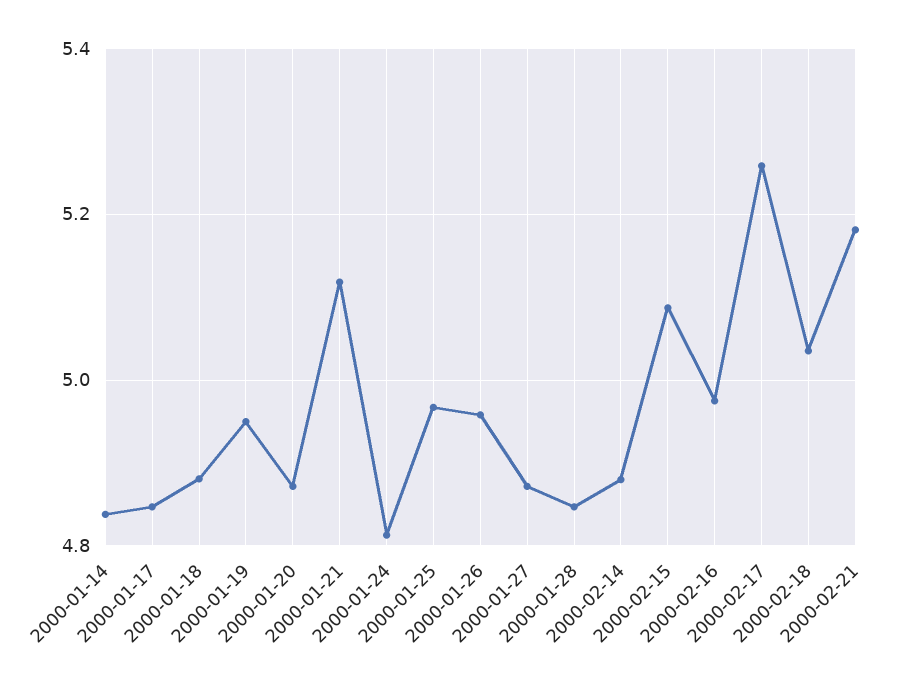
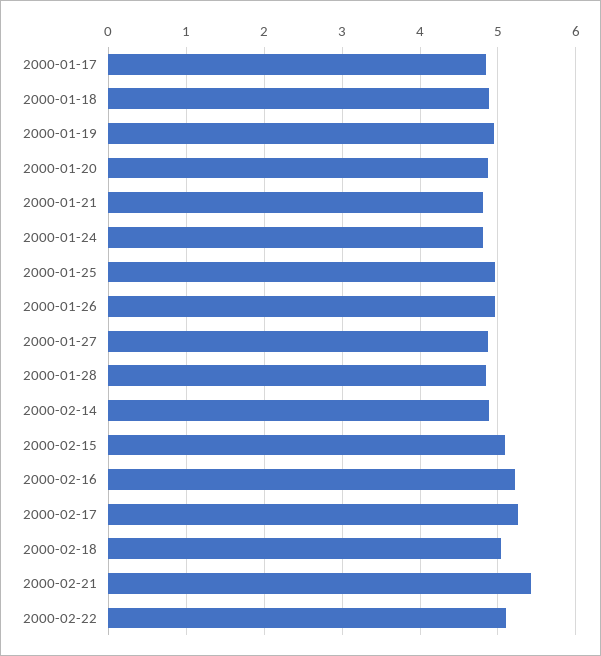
2000-01-14: 4.84 -> none
2000-01-21: 5.12 -> 4.8
2000-02-16: 4.98 -> 5.2
2000-02-21: 5.18 -> 5.4
2000-02-22: none -> 5.1

